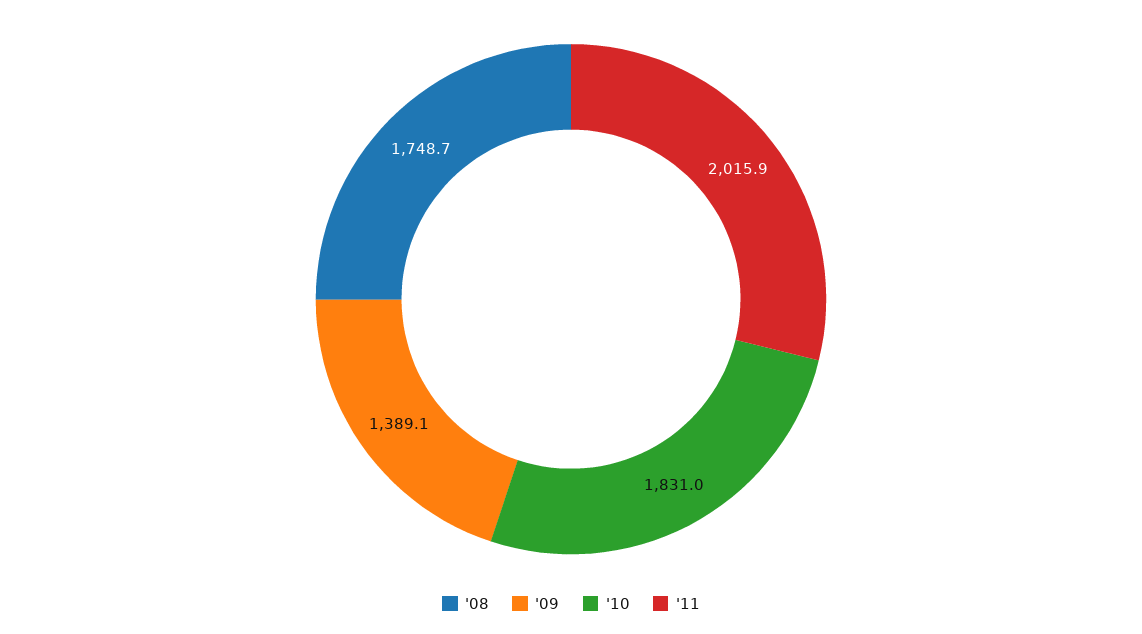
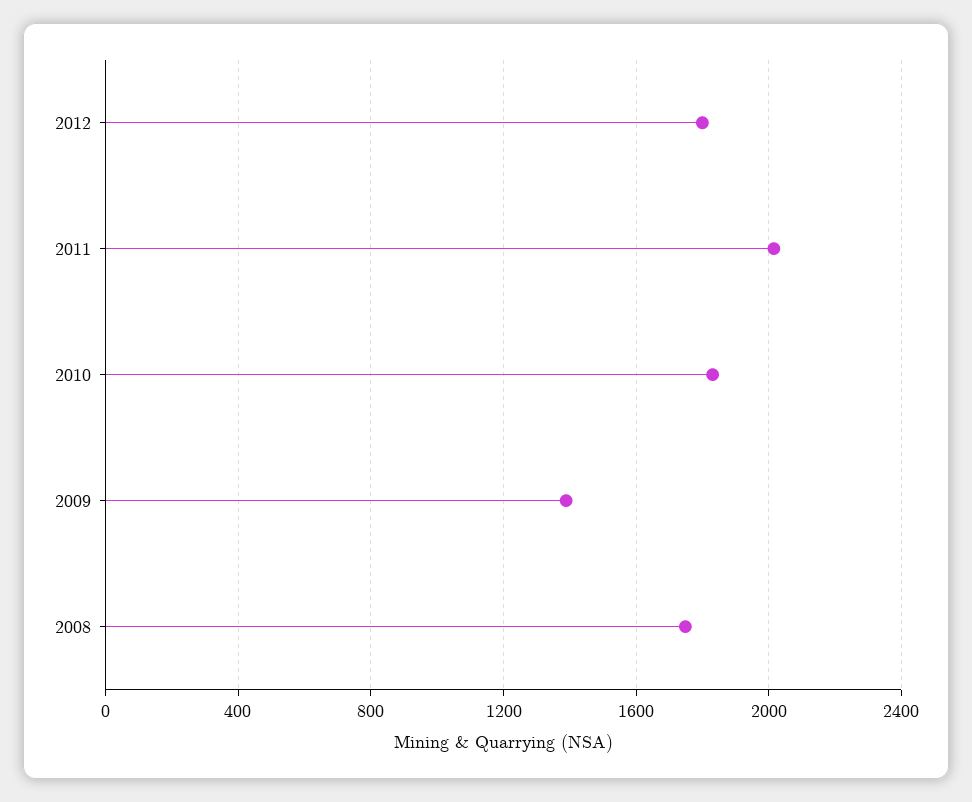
2012: none -> 1800

